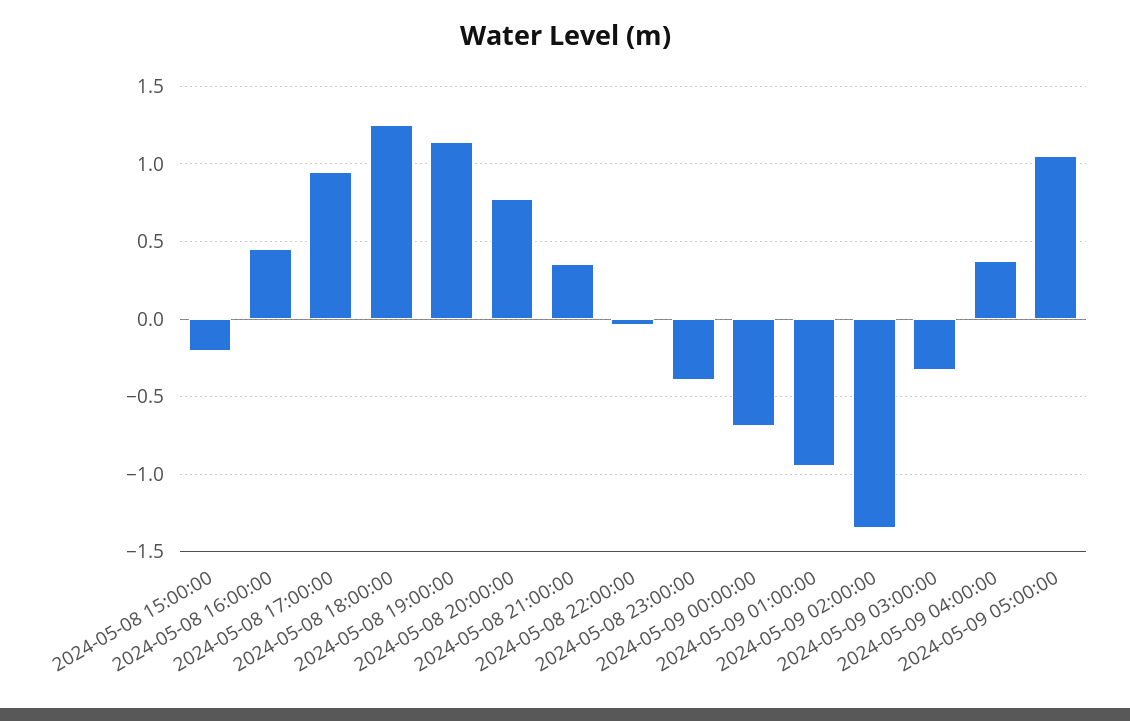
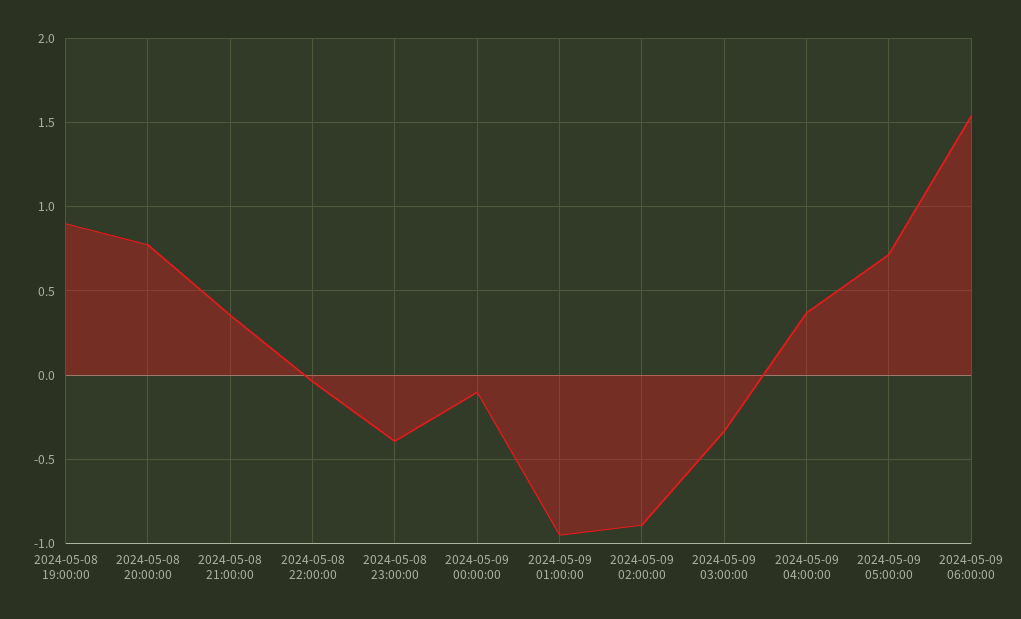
2024-05-08 15:00:00: -0.2 -> none
2024-05-08 16:00:00: 0.45 -> none
2024-05-08 17:00:00: 0.95 -> none
2024-05-08 18:00:00: 1.25 -> none
2024-05-08 19:00:00: 1.15 -> 0.9
2024-05-09 00:00:00: -0.7 -> -0.1
2024-05-09 02:00:00: -1.35 -> -0.9
2024-05-09 05:00:00: 1.05 -> 0.7
2024-05-09 06:00:00: none -> 1.55

